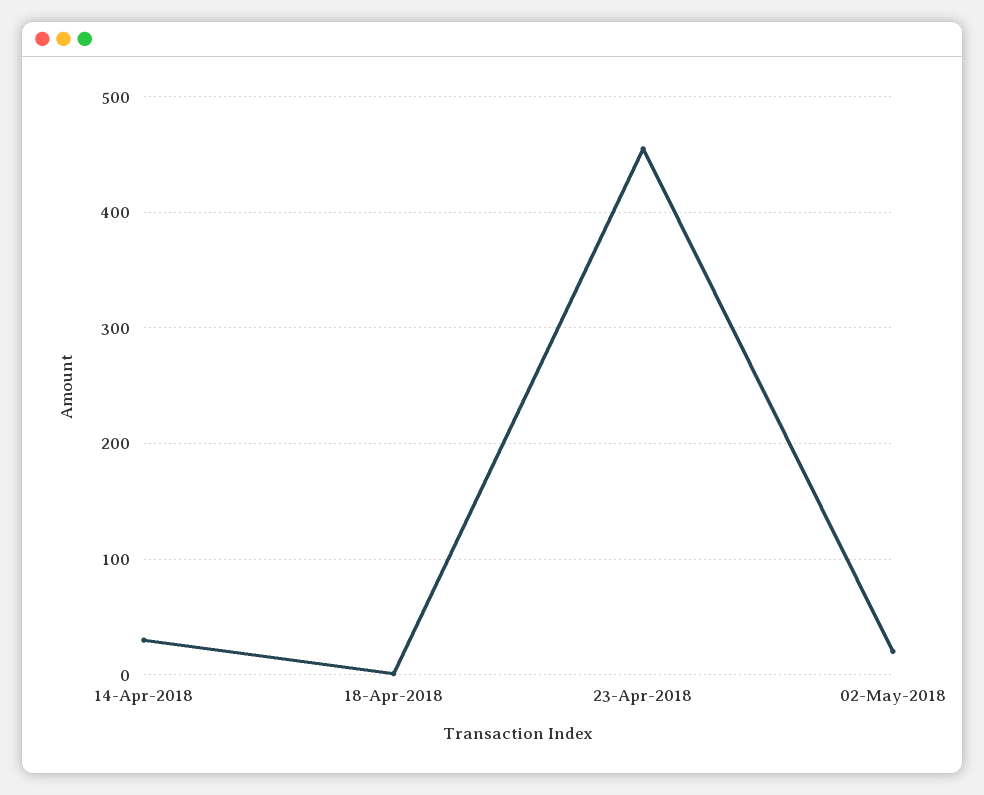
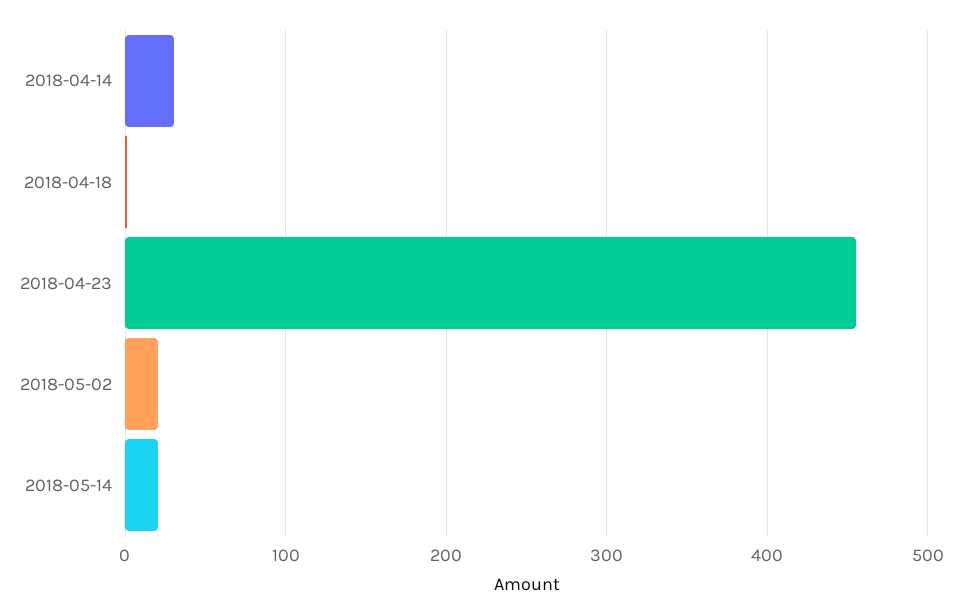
2018-05-14: none -> 20

